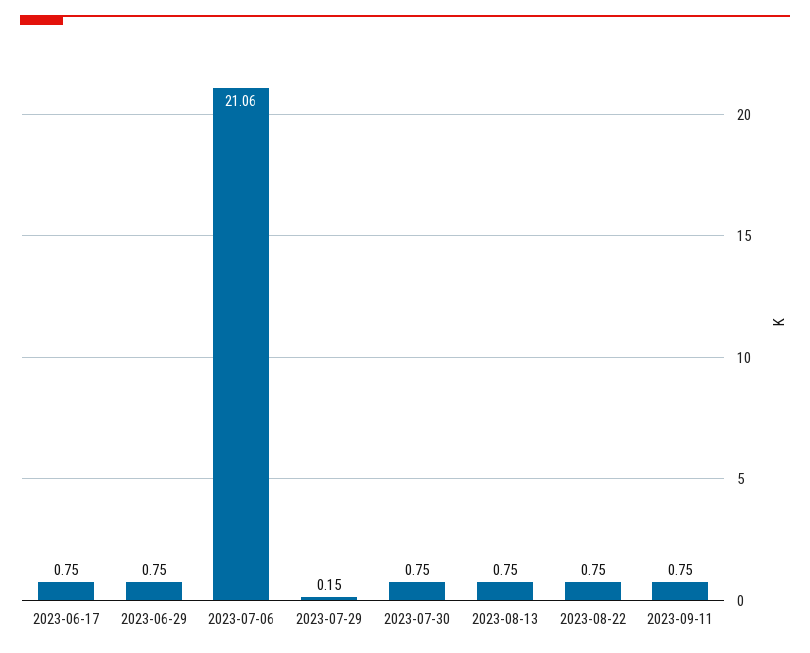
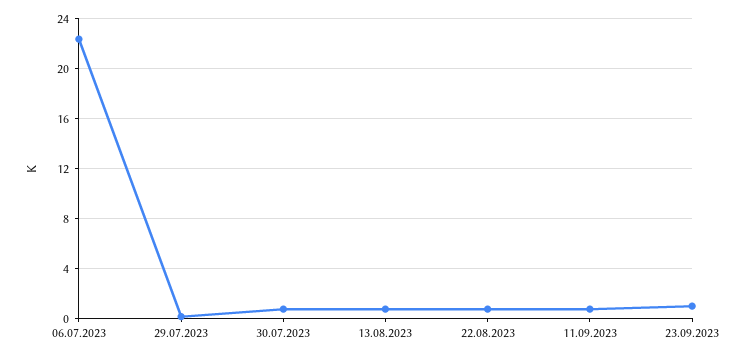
2023-06-17: 0.75 -> none
2023-06-29: 0.75 -> none
2023-07-06: 21.06 -> 22.5
23.09.2023: none -> 1

